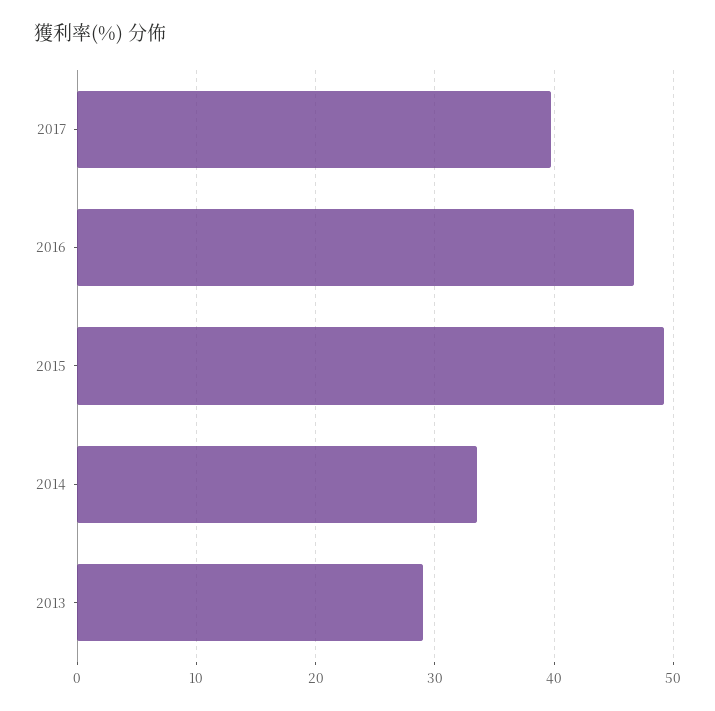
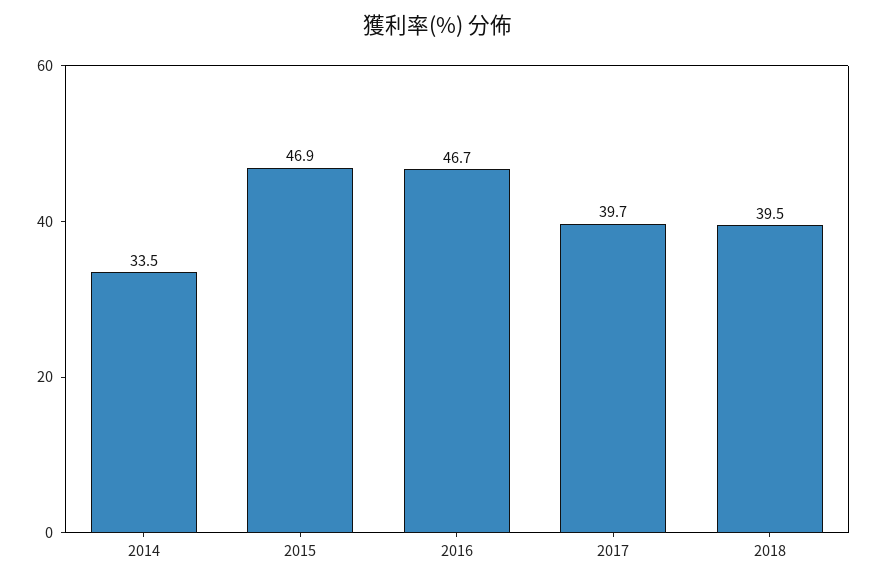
2015: 49 -> 46.9
2013: 29 -> none
2018: none -> 39.5

